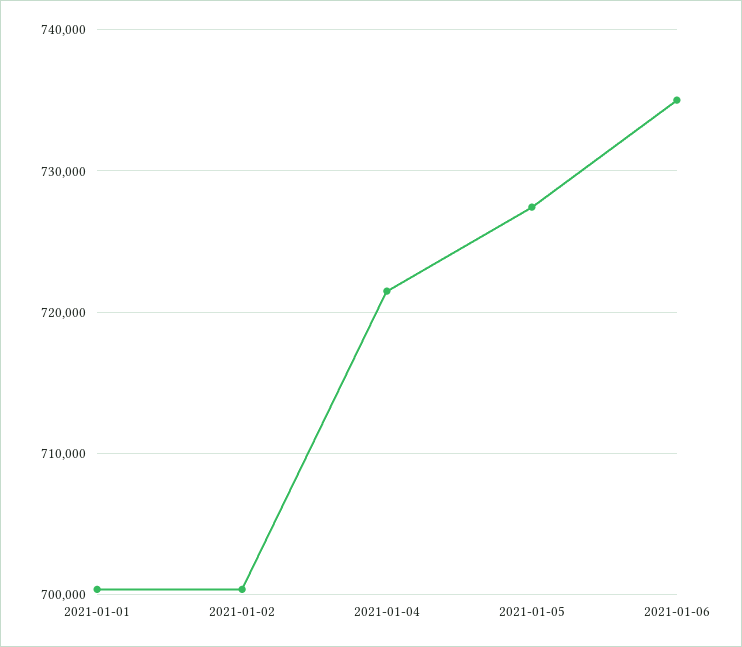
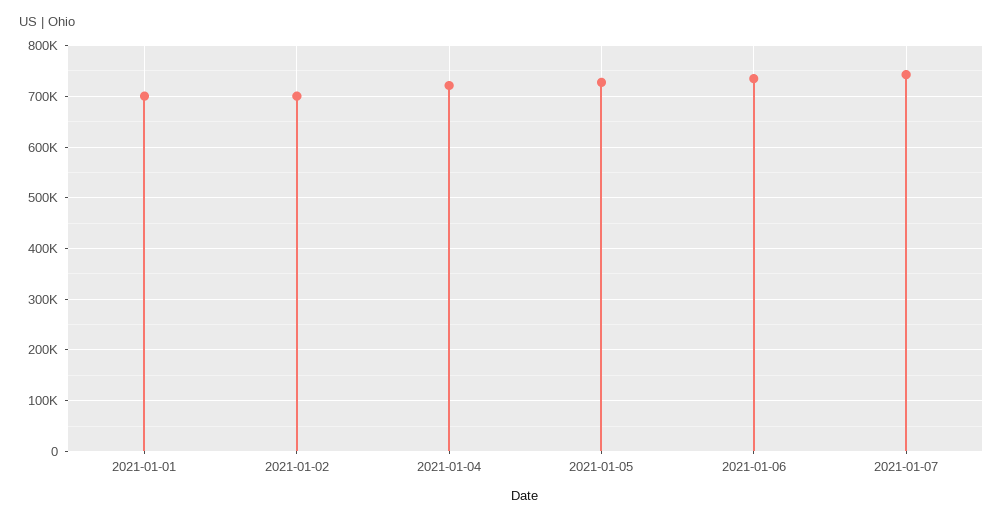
2021-01-07: none -> 740000

